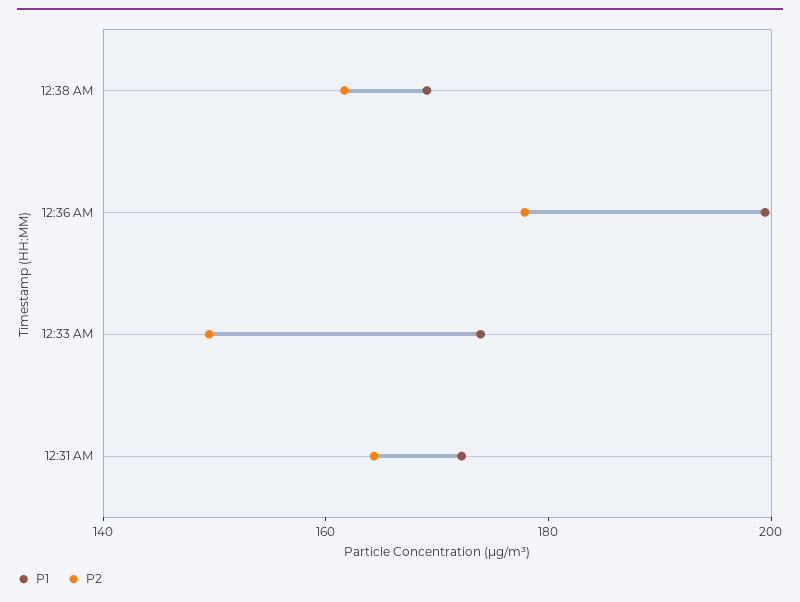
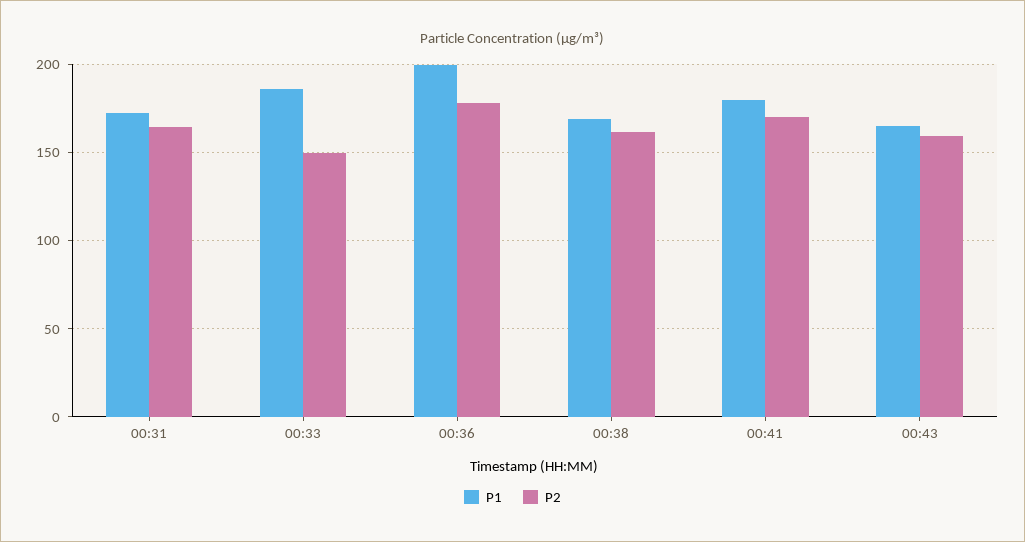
P1, 12:33 AM: 175 -> 185
P1, 00:41: none -> 180
P2, 00:41: none -> 170
P1, 00:43: none -> 165
P2, 00:43: none -> 160

